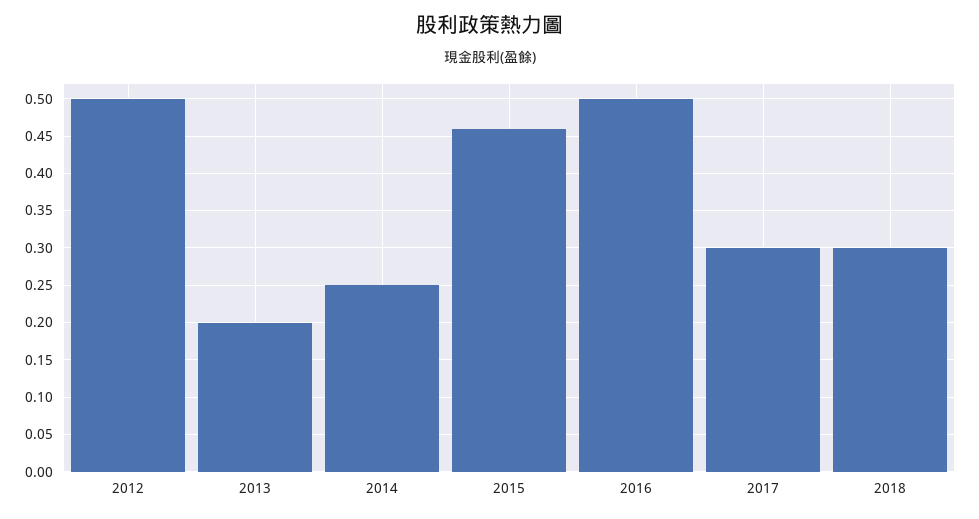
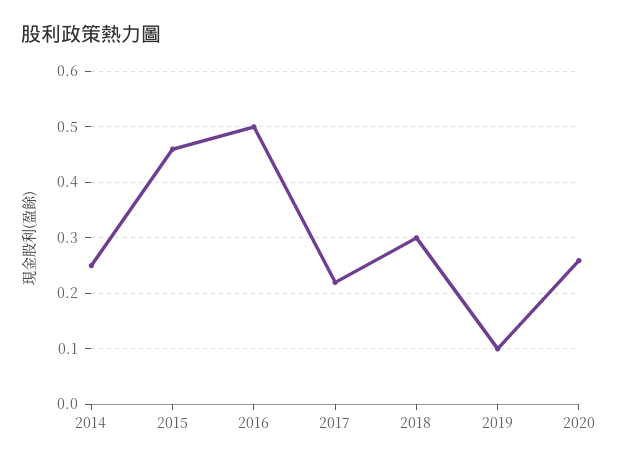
2012: 0.5 -> none
2013: 0.2 -> none
2017: 0.3 -> 0.22
2019: none -> 0.1
2020: none -> 0.26

